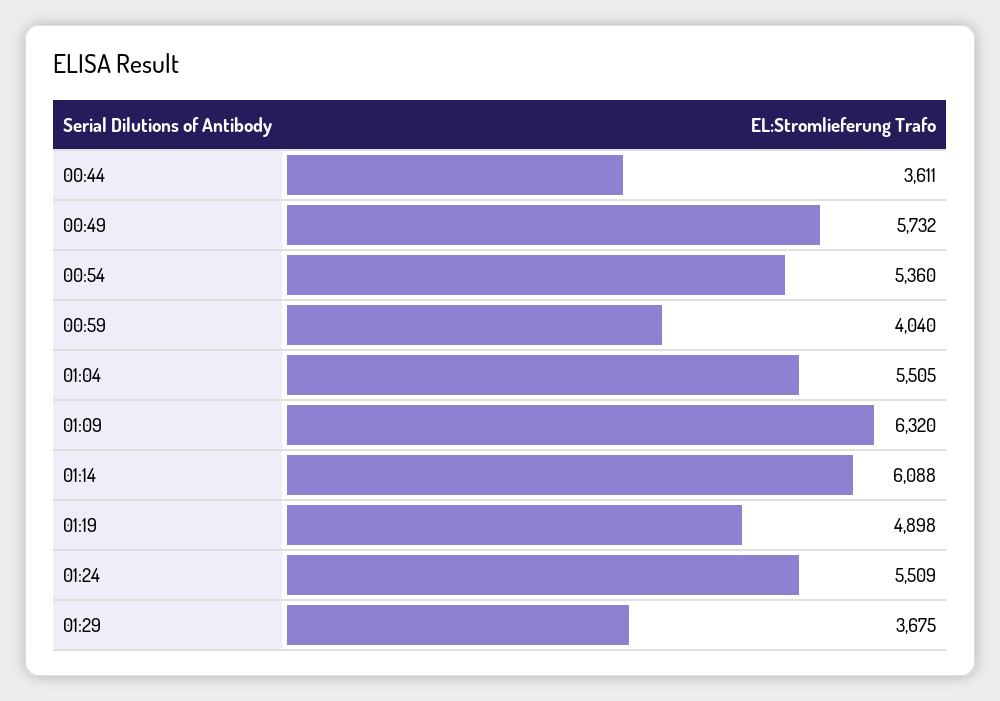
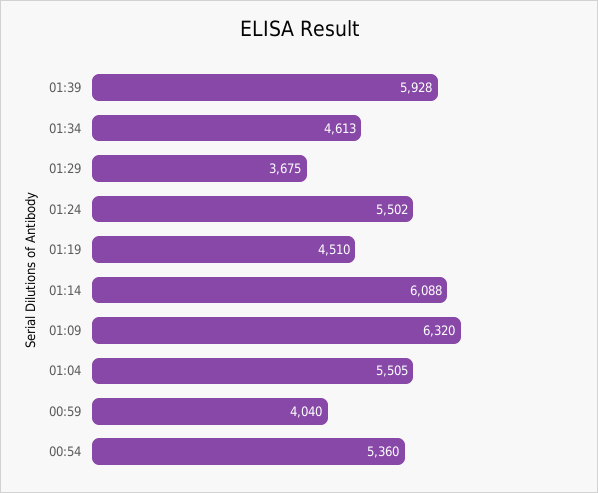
00:44: 3611 -> none
00:49: 5732 -> none
01:19: 4898 -> 4510
01:24: 5509 -> 5502
01:39: none -> 5928
01:34: none -> 4613

